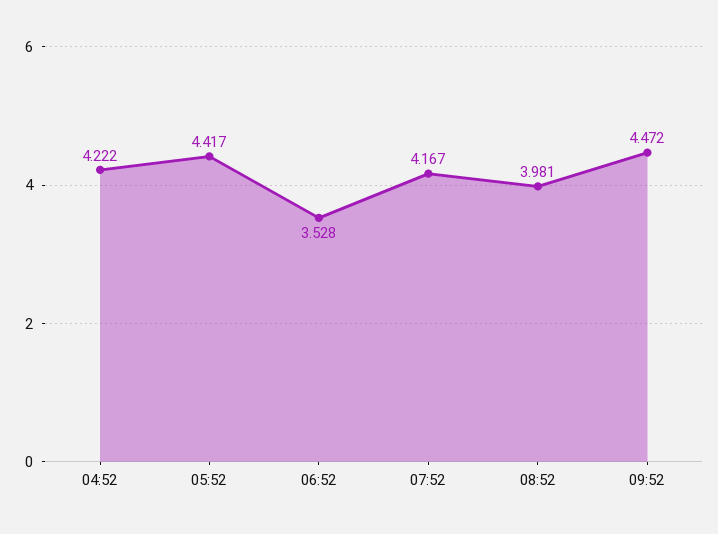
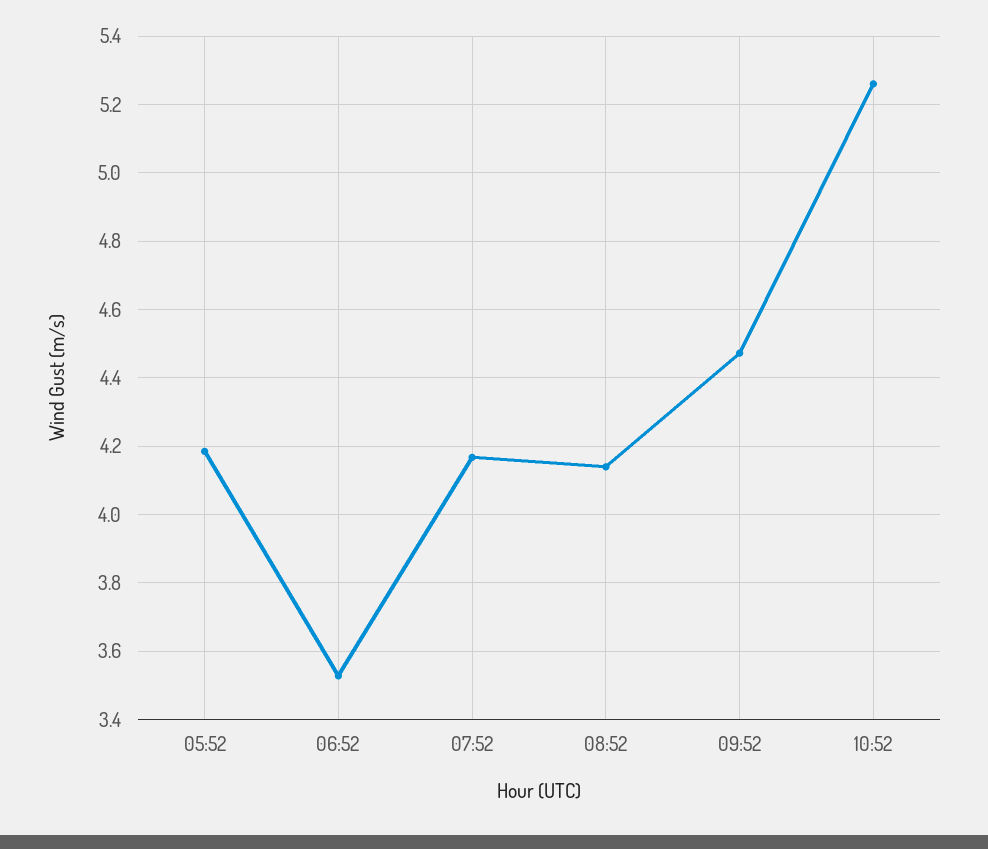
04:52: 4.222 -> none
05:52: 4.417 -> 4.18
08:52: 3.981 -> 4.14
10:52: none -> 5.26

